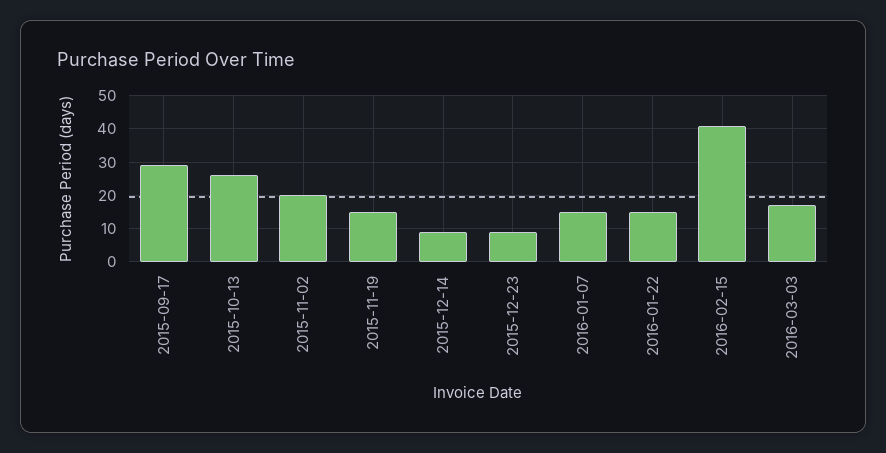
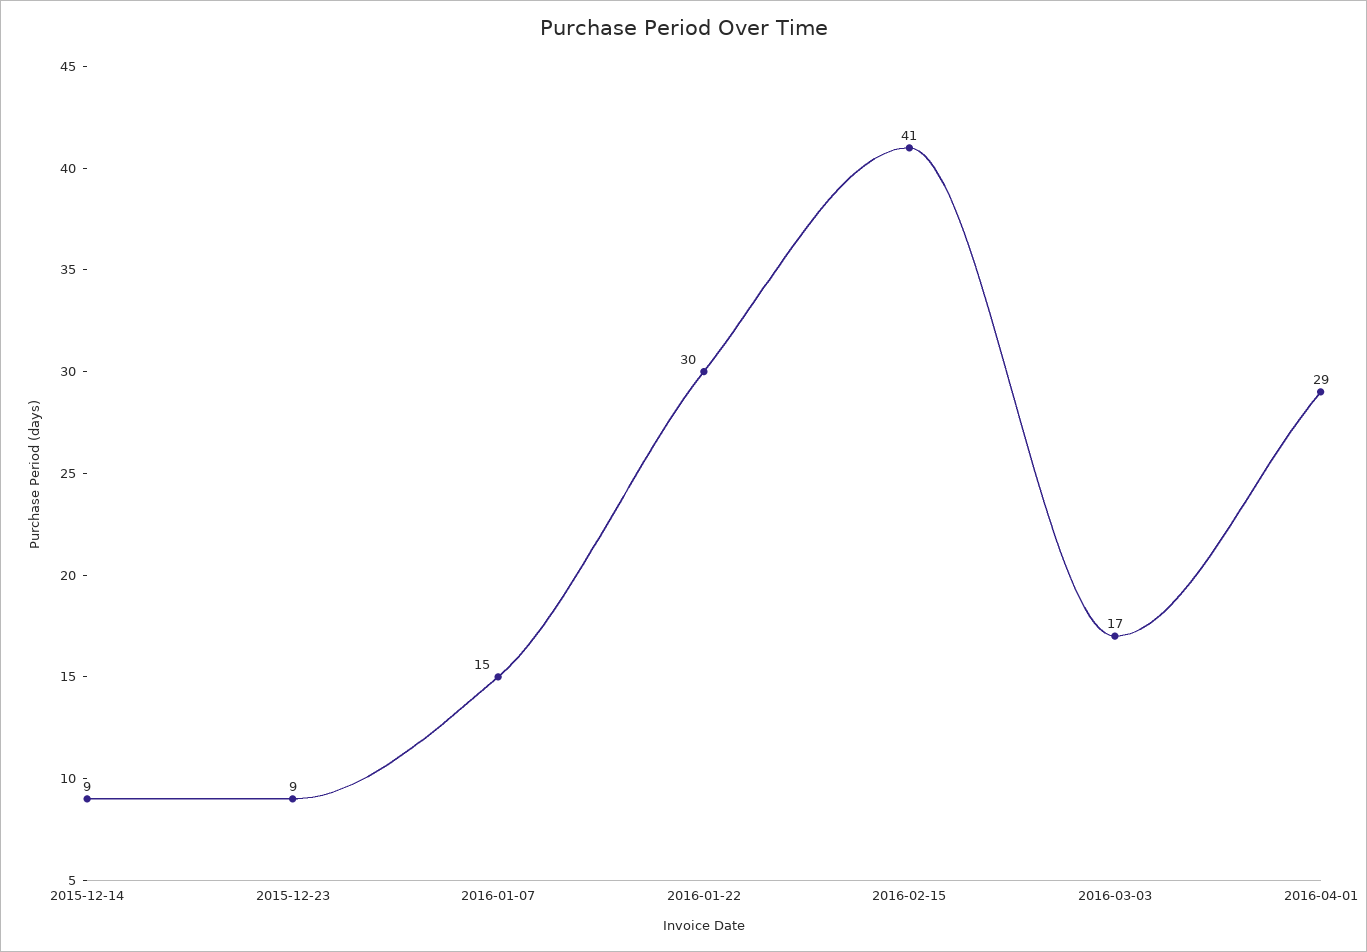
2015-09-17: 30 -> none
2015-10-13: 25 -> none
2015-11-02: 20 -> none
2015-11-19: 15 -> none
2016-01-22: 15 -> 30
2016-04-01: none -> 29

